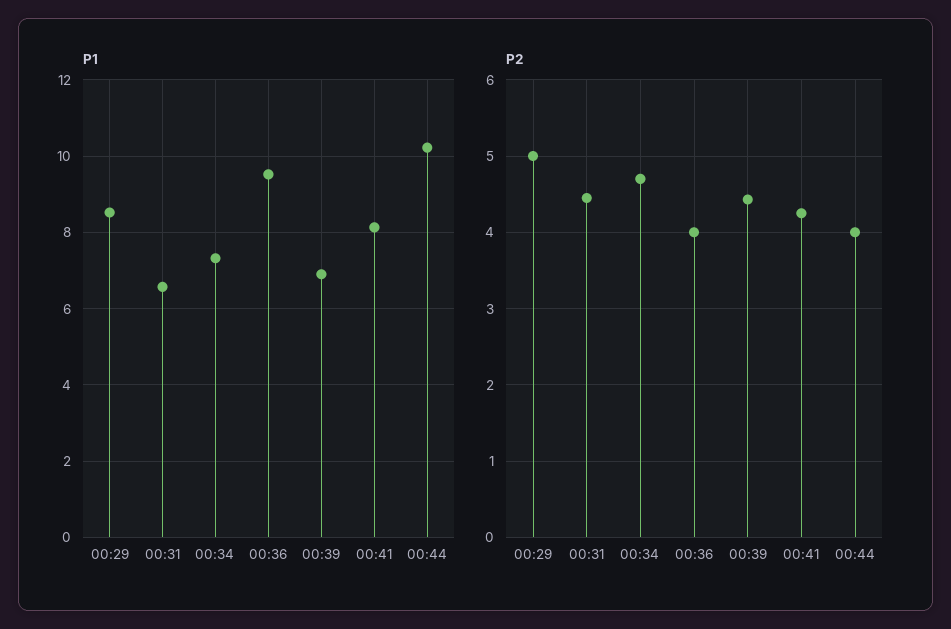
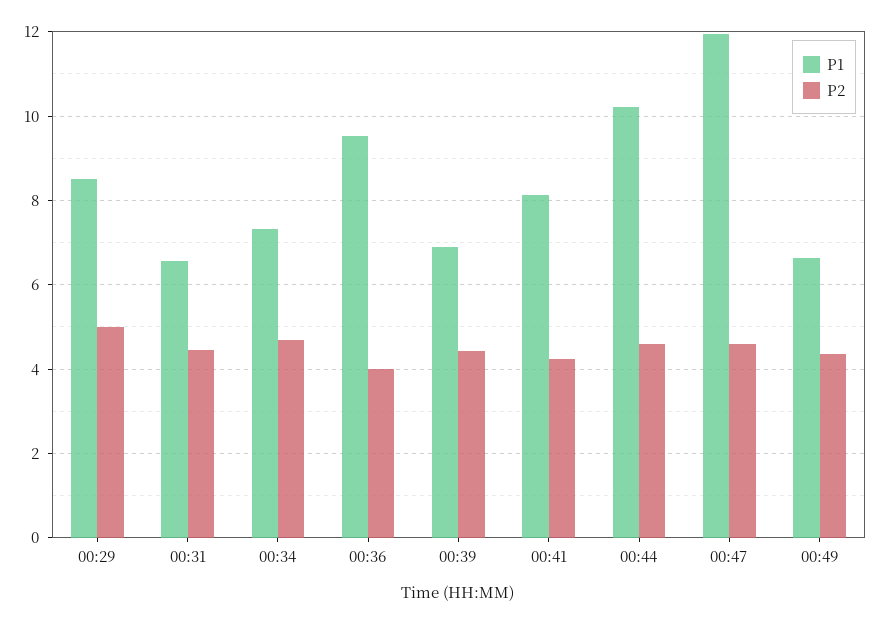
P2, 00:44: 4 -> 4.6
P1, 00:47: none -> 12
P2, 00:47: none -> 4.6
P1, 00:49: none -> 6.6
P2, 00:49: none -> 4.4

